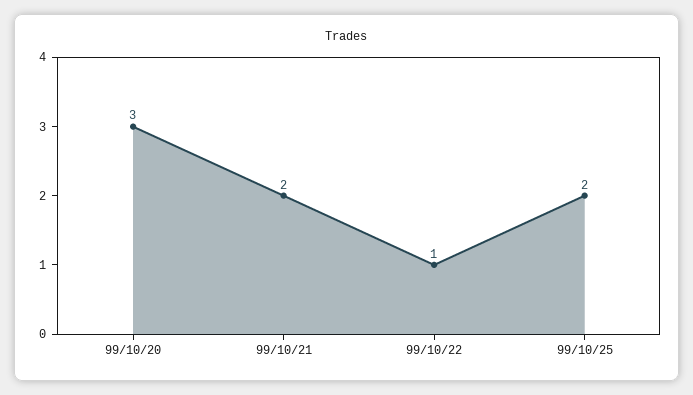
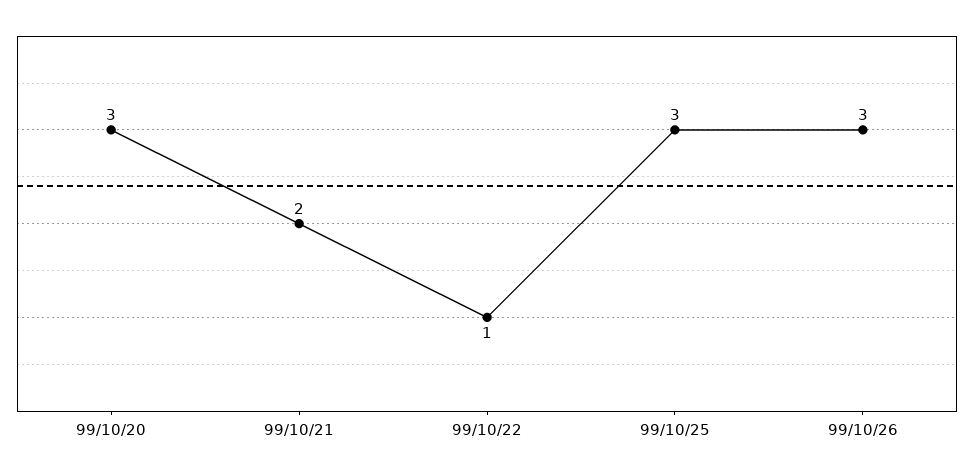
99/10/25: 2 -> 3
99/10/26: none -> 3

